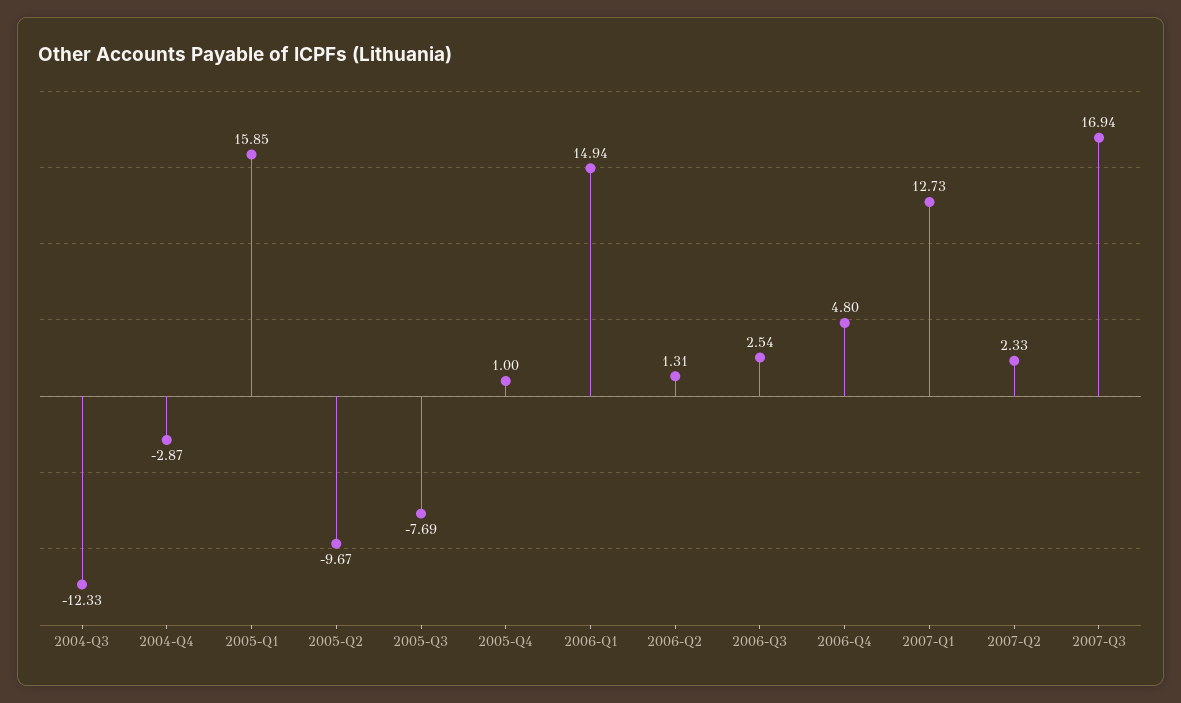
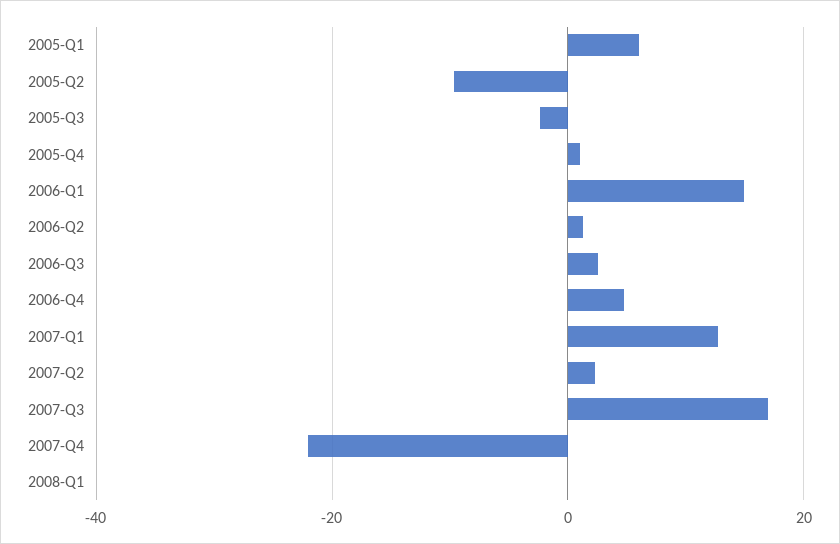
2004-Q3: -12.33 -> none
2004-Q4: -2.87 -> none
2005-Q1: 15.85 -> 6
2005-Q3: -7.69 -> -2
2007-Q4: none -> -22
2008-Q1: none -> 0

